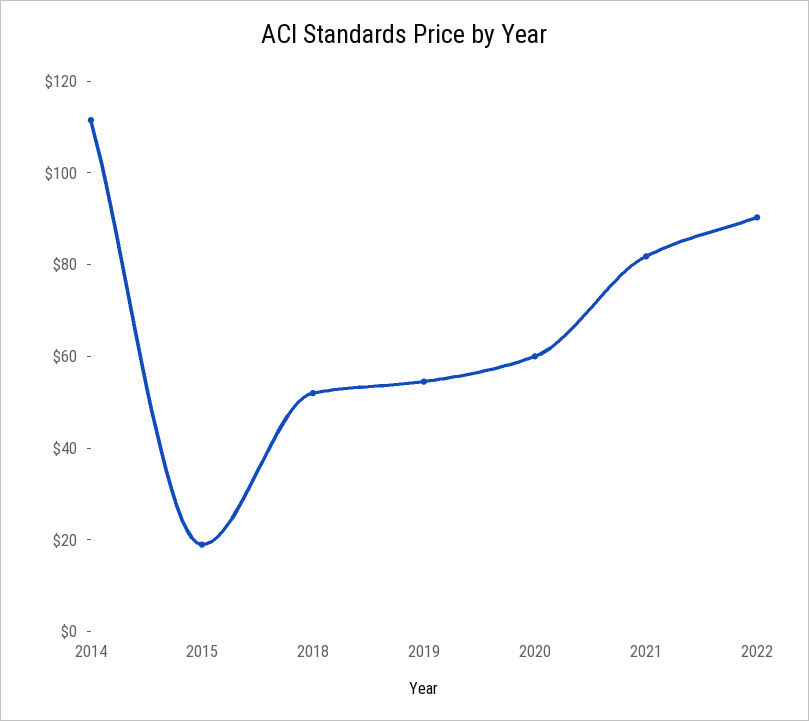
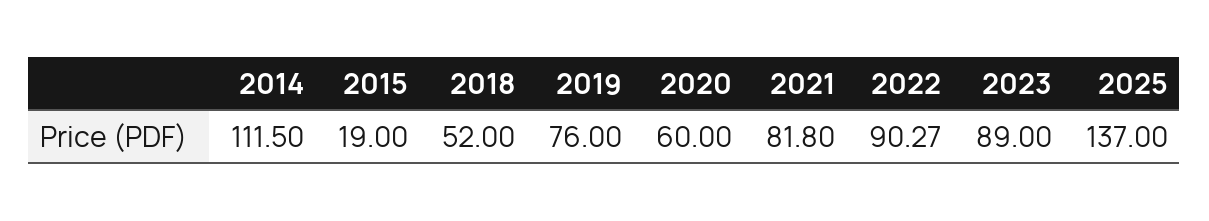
2019: 55 -> 76
2023: none -> 89
2025: none -> 137

